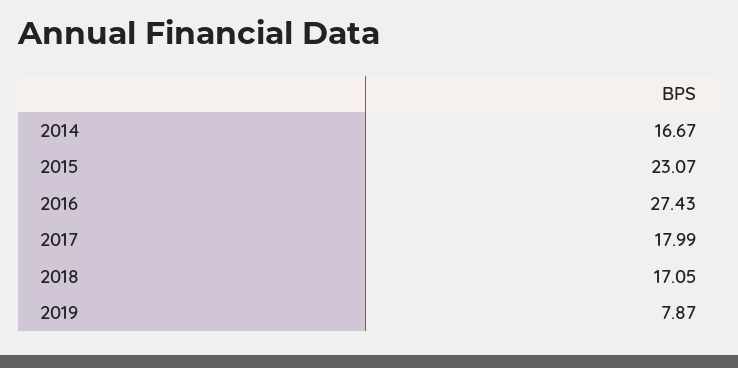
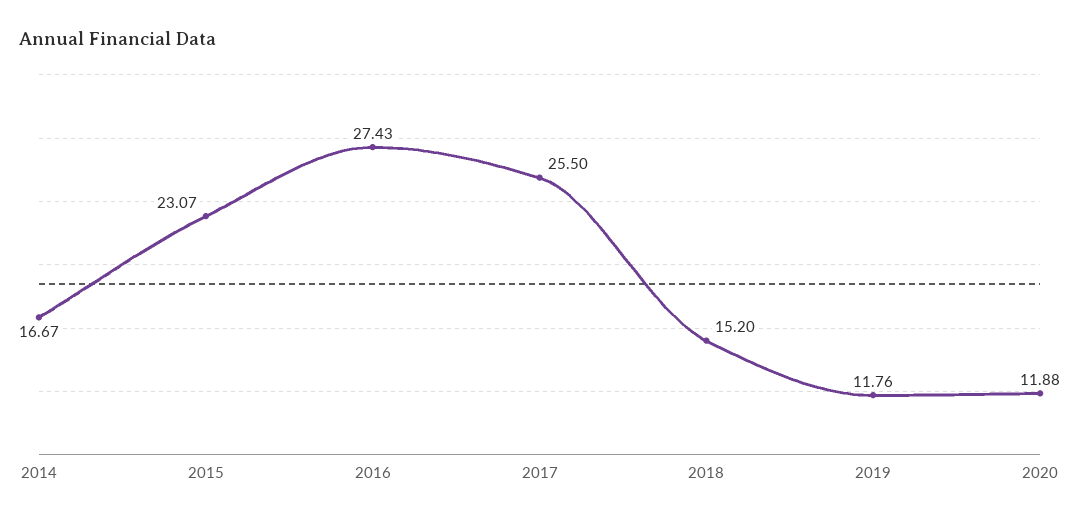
2017: 17.99 -> 25.5
2018: 17.05 -> 15.2
2019: 7.87 -> 11.76
2020: none -> 11.88

